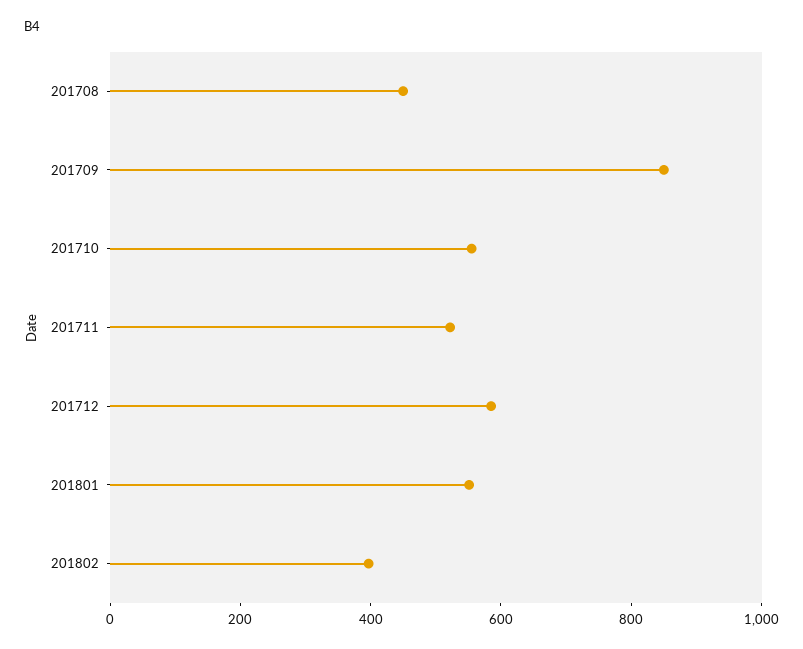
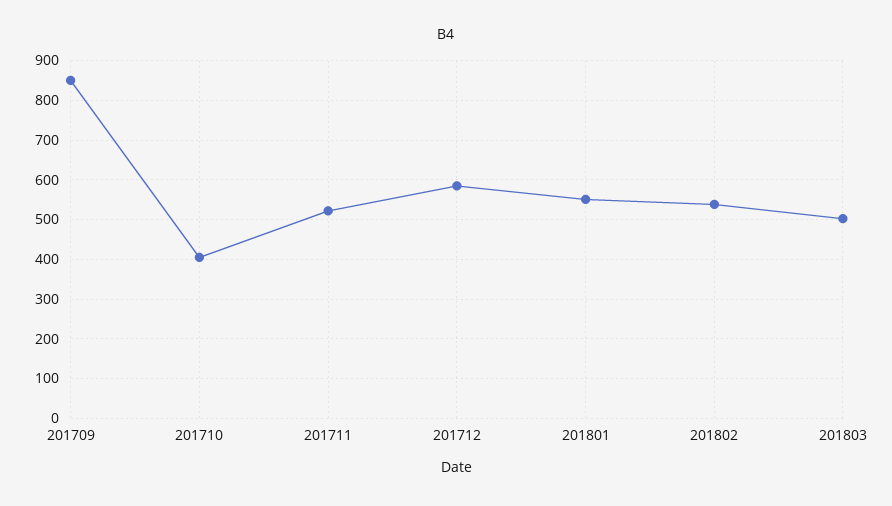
201708: 450 -> none
201710: 550 -> 400
201802: 400 -> 540
201803: none -> 500

